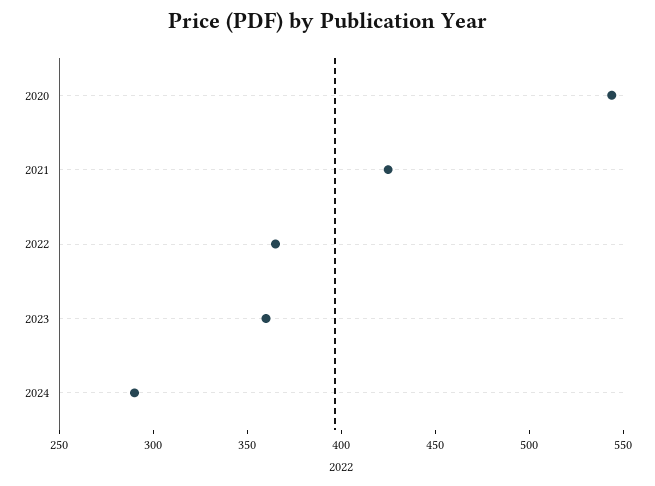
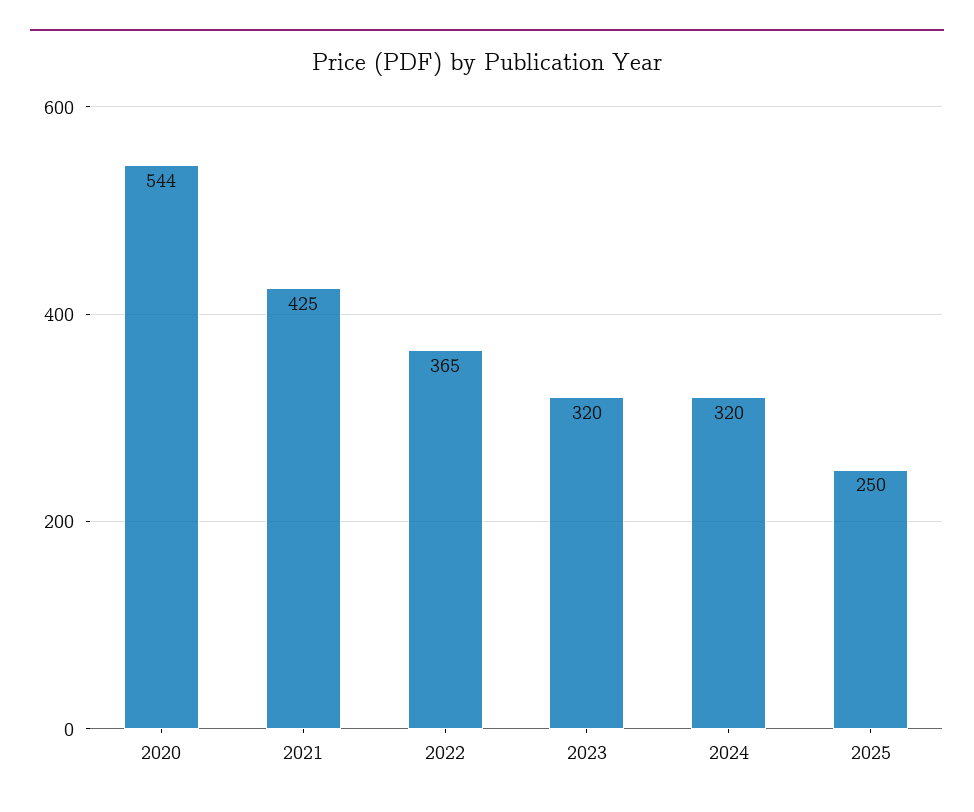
2023: 360 -> 320
2024: 290 -> 320
2025: none -> 250

